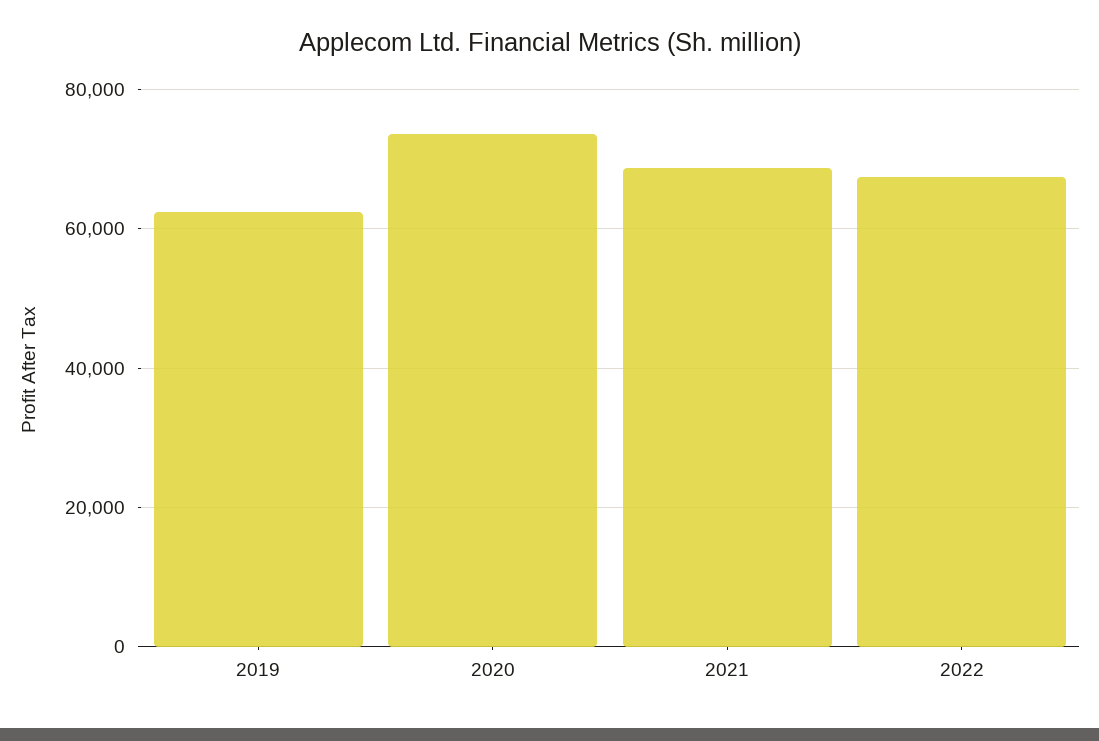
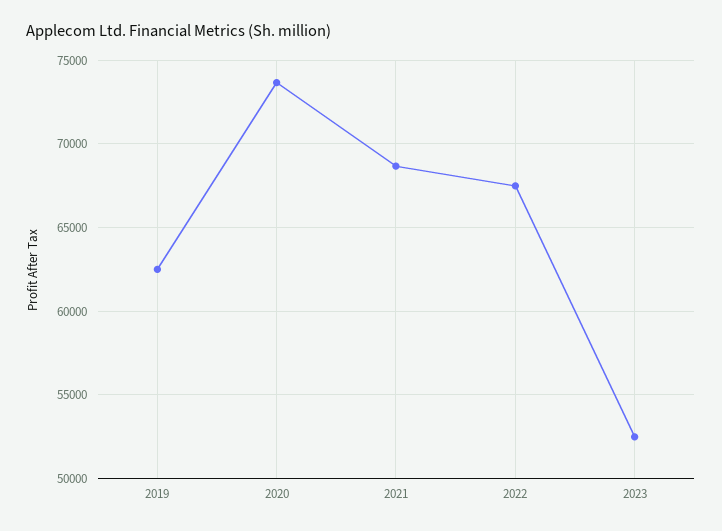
2023: none -> 52500

